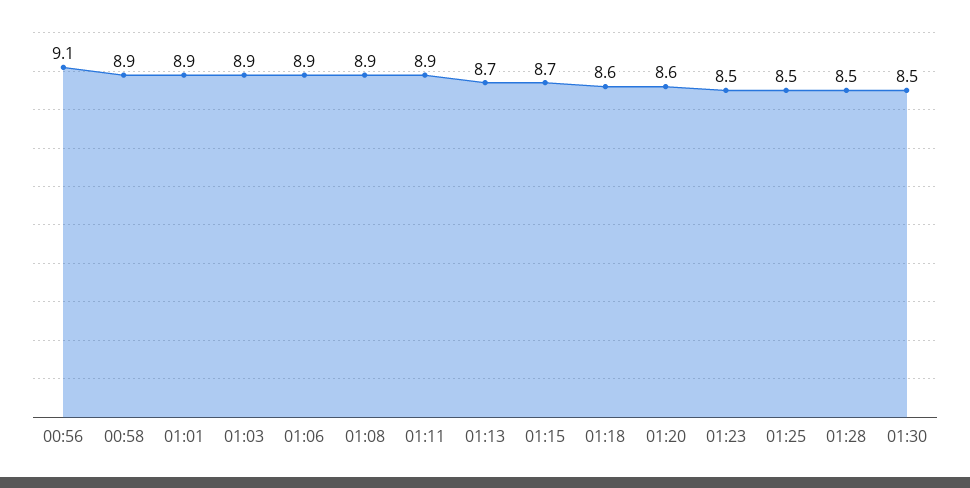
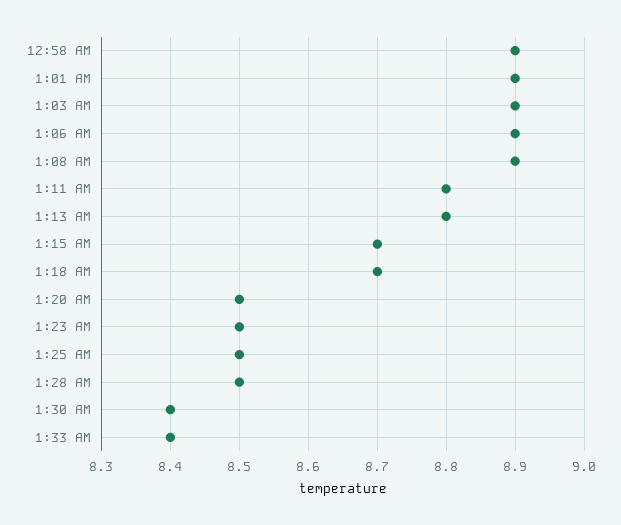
00:56: 9.1 -> none
01:11: 8.9 -> 8.8
01:13: 8.7 -> 8.8
01:18: 8.6 -> 8.7
01:20: 8.6 -> 8.5
01:30: 8.5 -> 8.4
1:33 AM: none -> 8.4

